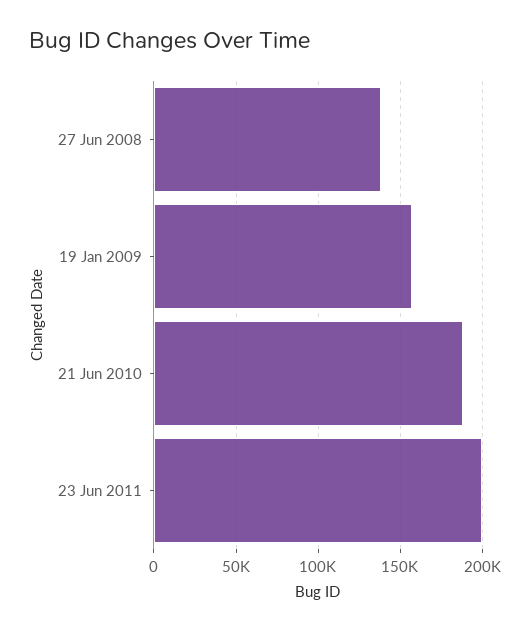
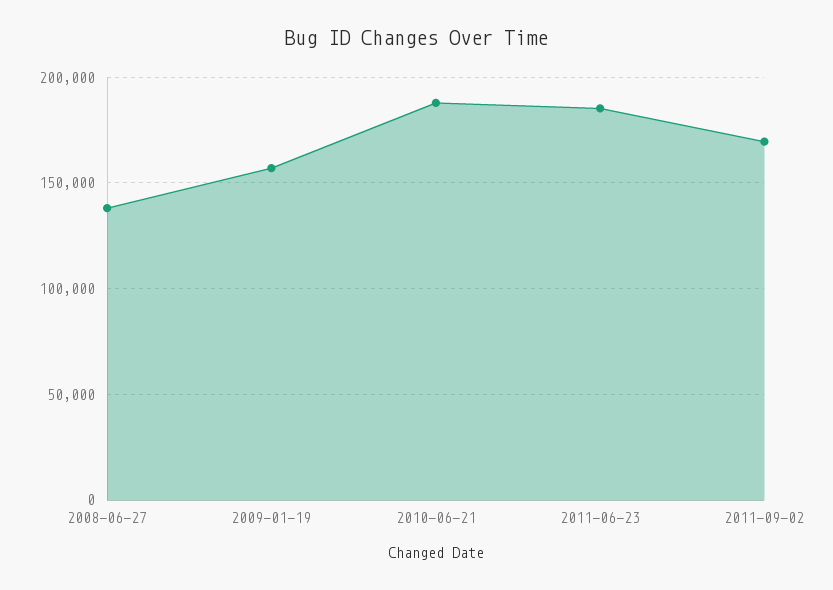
23 Jun 2011: 200000 -> 185000
2011-09-02: none -> 170000

